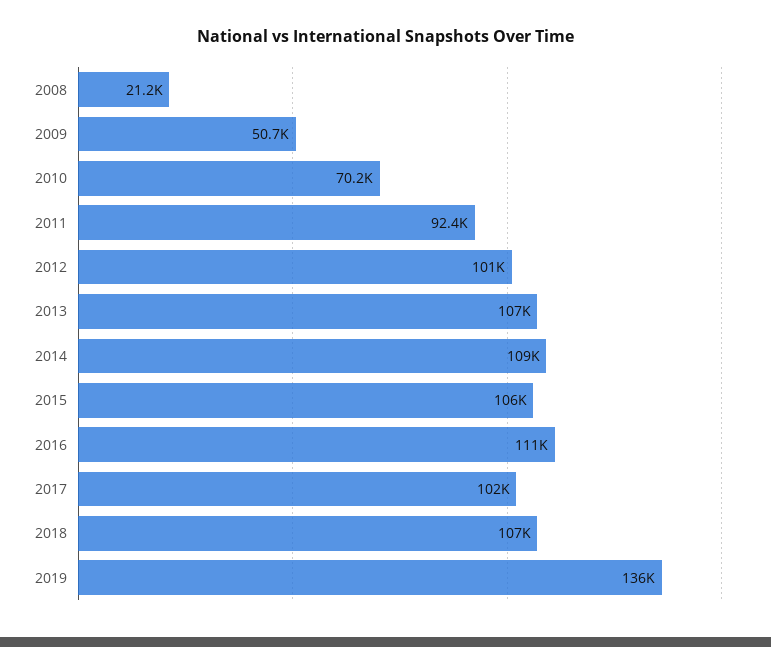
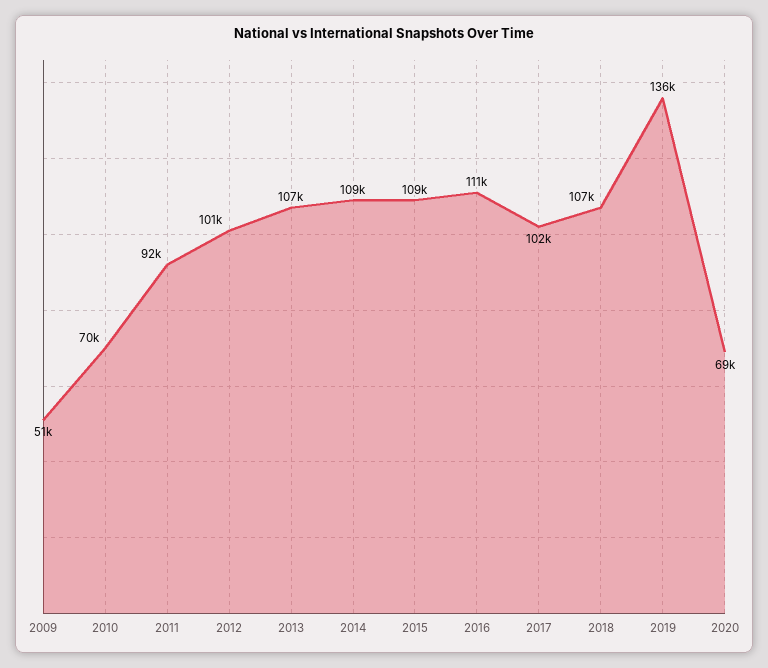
2008: 21200 -> none
2015: 106000 -> 109000
2020: none -> 69000

